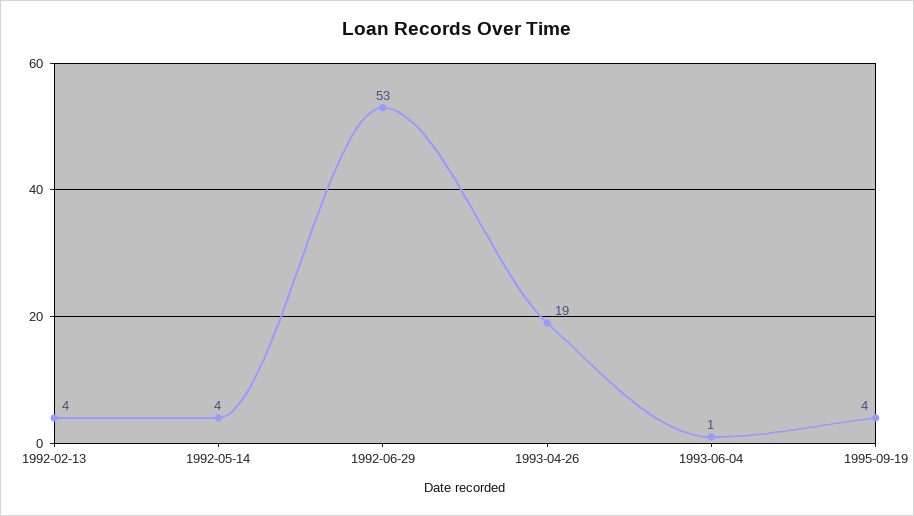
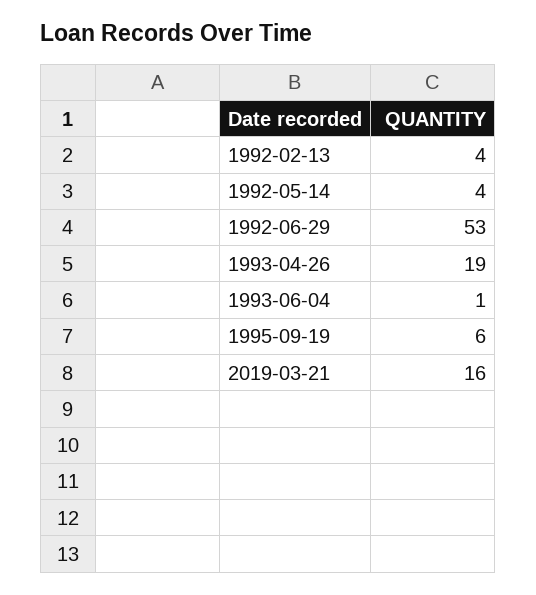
1995-09-19: 4 -> 6
2019-03-21: none -> 16

